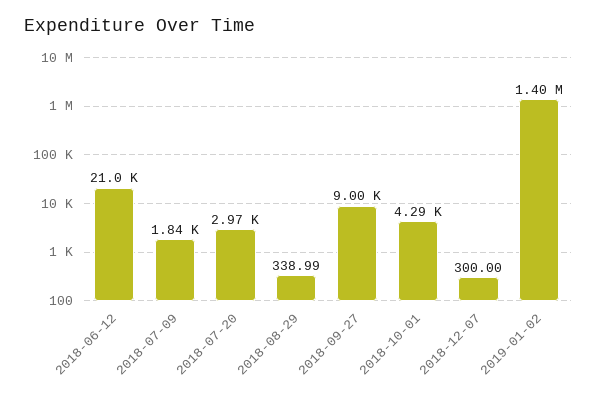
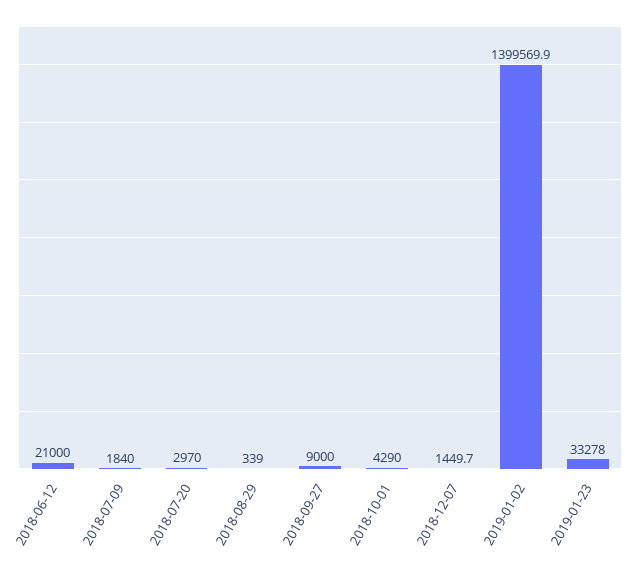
2018-12-07: 300 -> 1449.7
2019-01-23: none -> 33278

